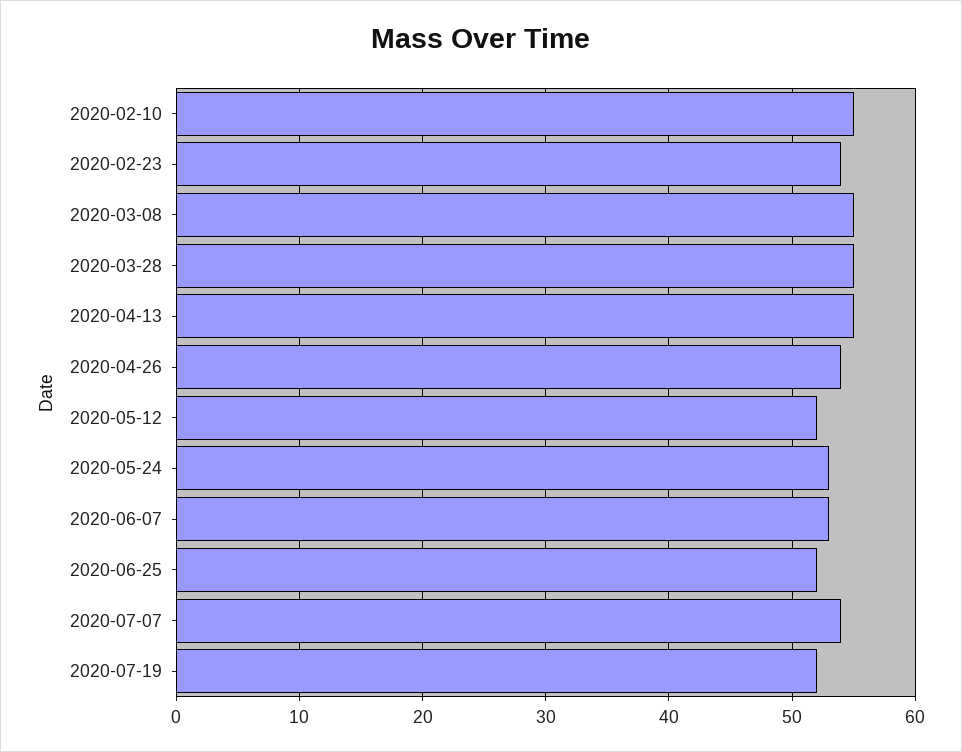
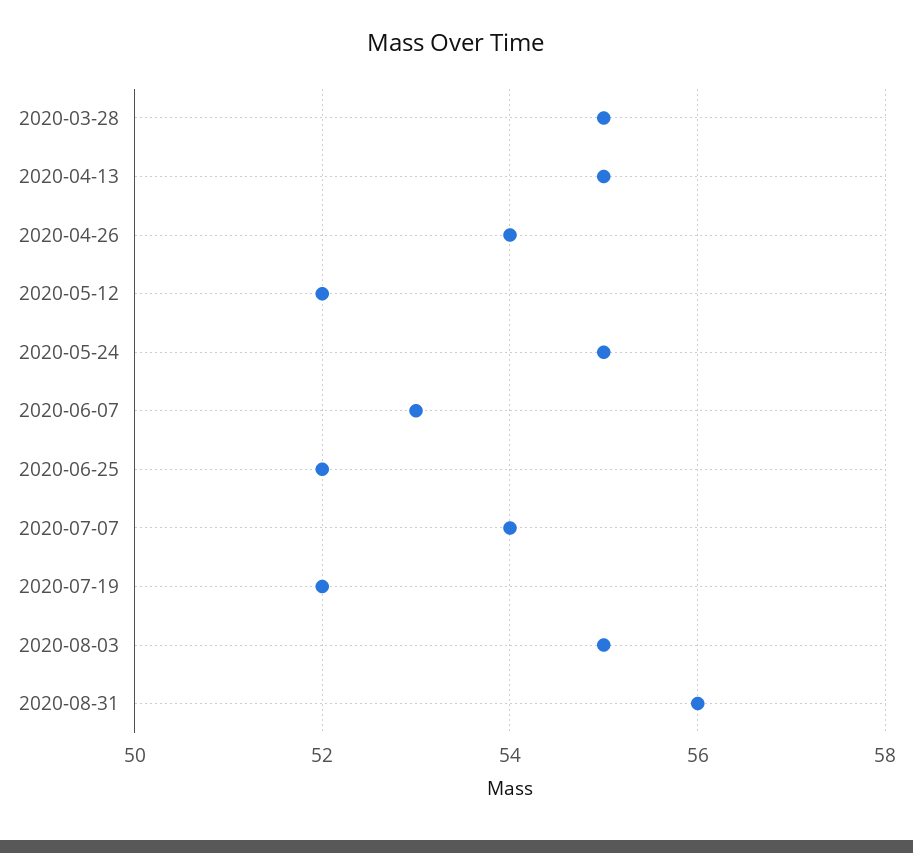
2020-02-10: 55 -> none
2020-02-23: 54 -> none
2020-03-08: 55 -> none
2020-05-24: 53 -> 55
2020-08-03: none -> 55
2020-08-31: none -> 56

